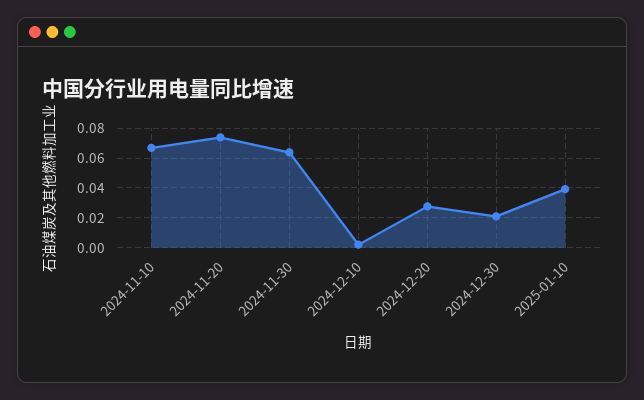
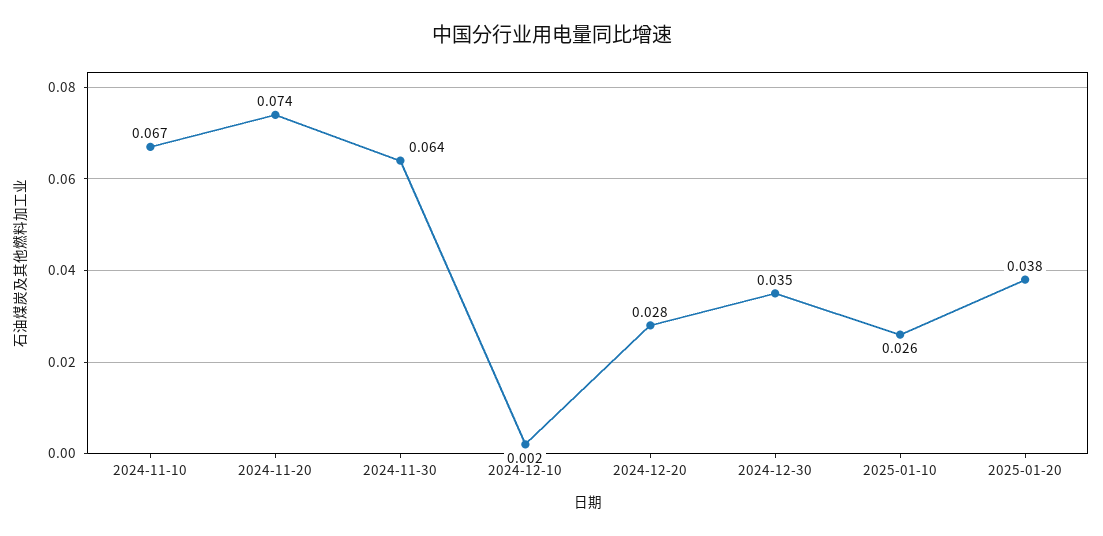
2024-12-30: 0.02 -> 0.035
2025-01-10: 0.04 -> 0.026
2025-01-20: none -> 0.038

